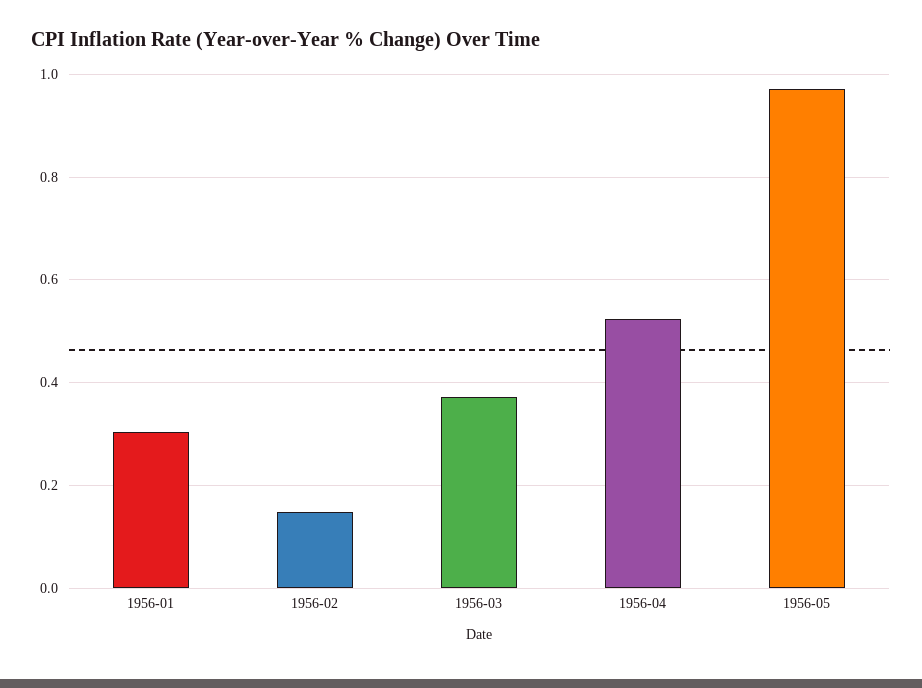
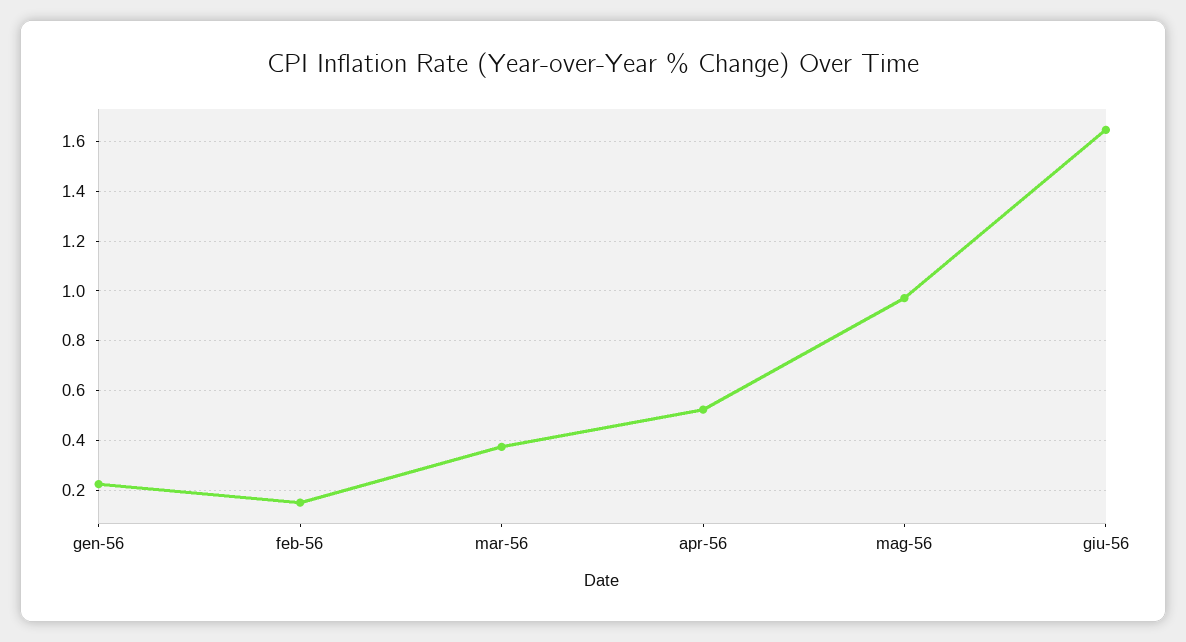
1956-01: 0.3 -> 0.225
giu-56: none -> 1.65

